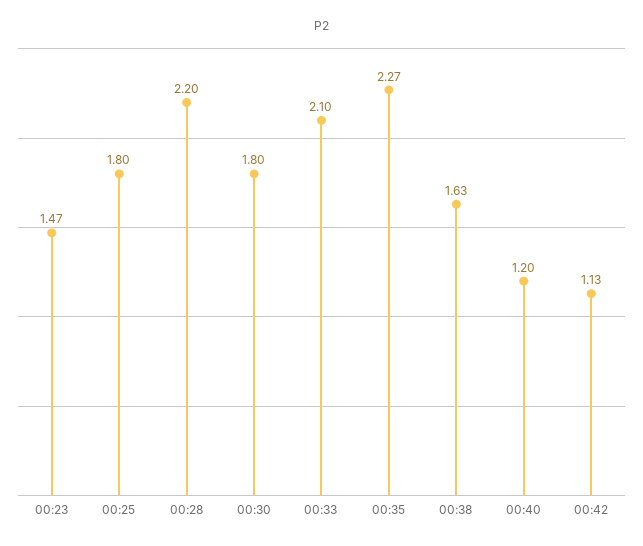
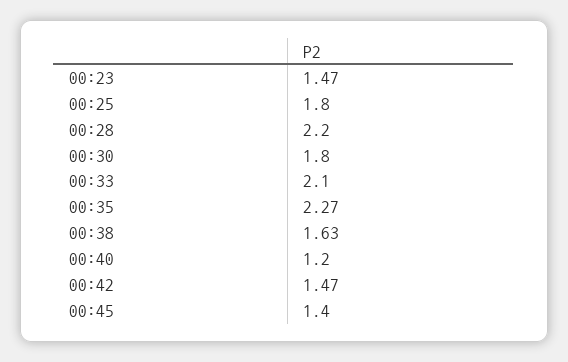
00:42: 1.13 -> 1.47
00:45: none -> 1.4

